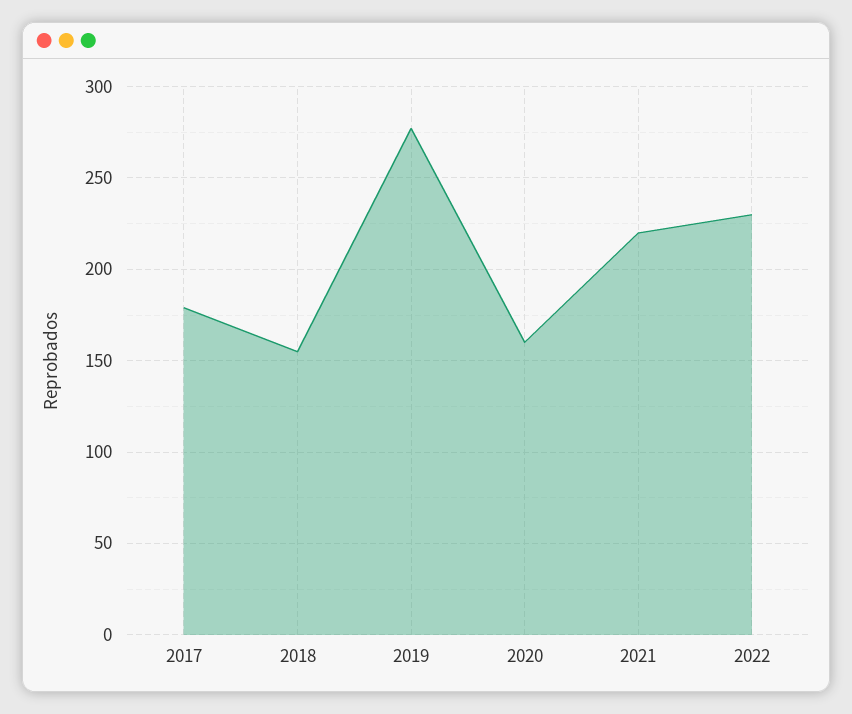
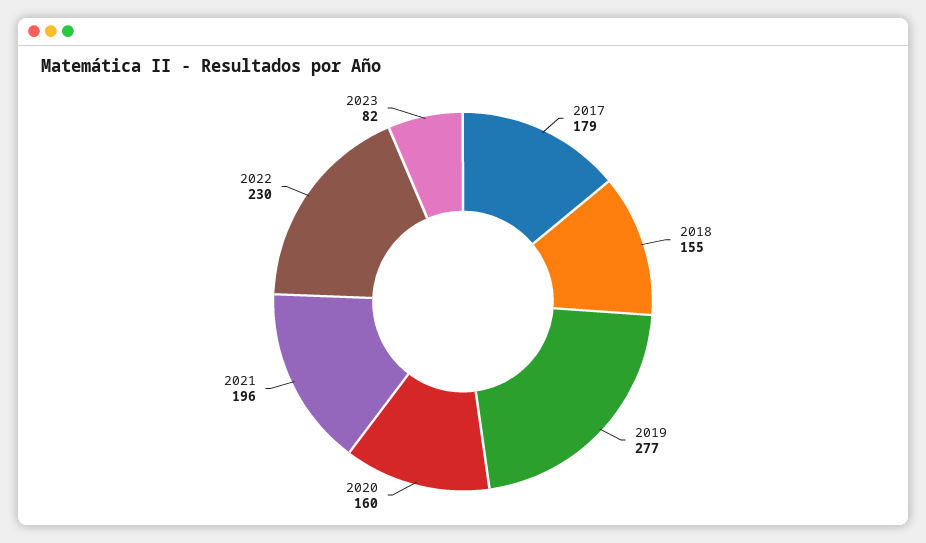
2021: 220 -> 196
2023: none -> 82

